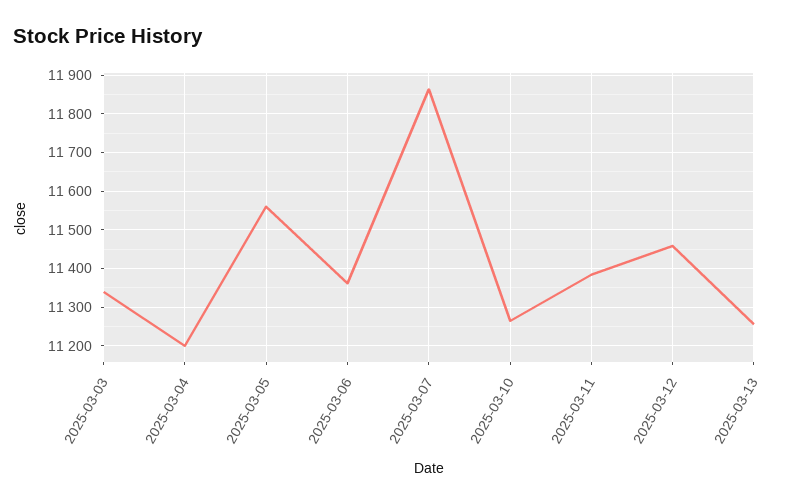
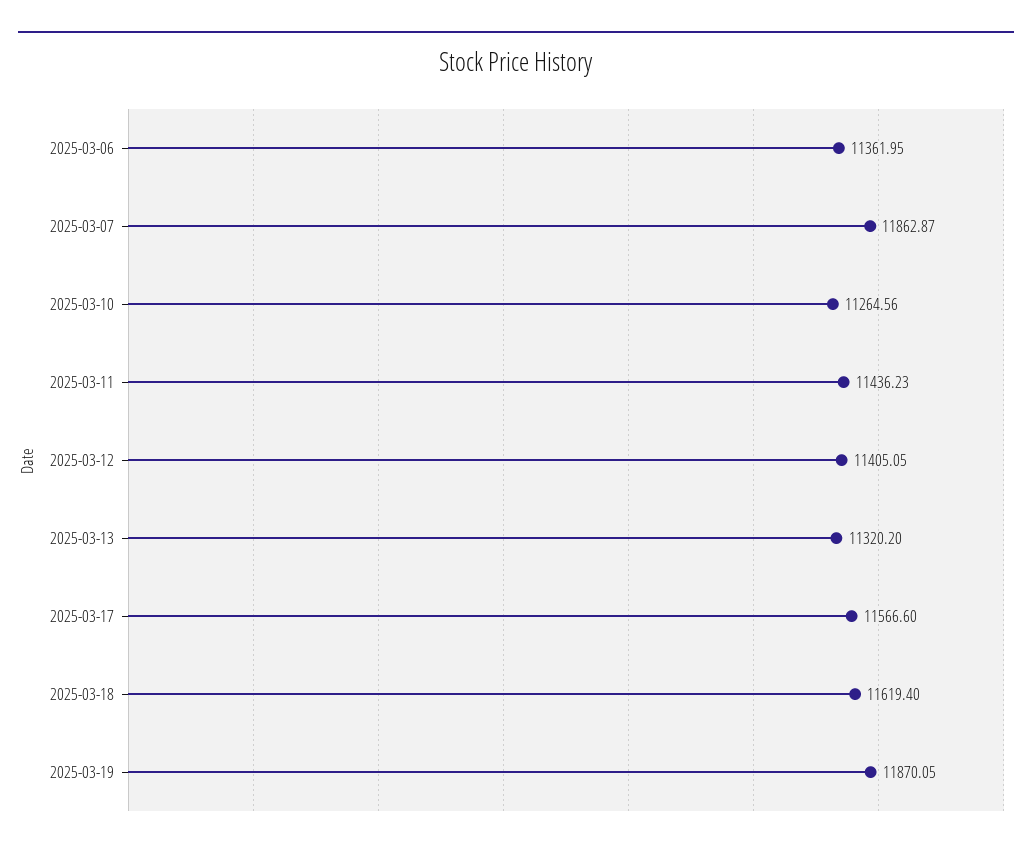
2025-03-03: 11340 -> none
2025-03-04: 11200 -> none
2025-03-05: 11560 -> none
2025-03-11: 11380 -> 11436.23
2025-03-12: 11460 -> 11405.05
2025-03-13: 11260 -> 11320.2
2025-03-17: none -> 11566.6
2025-03-18: none -> 11619.4
2025-03-19: none -> 11870.05

